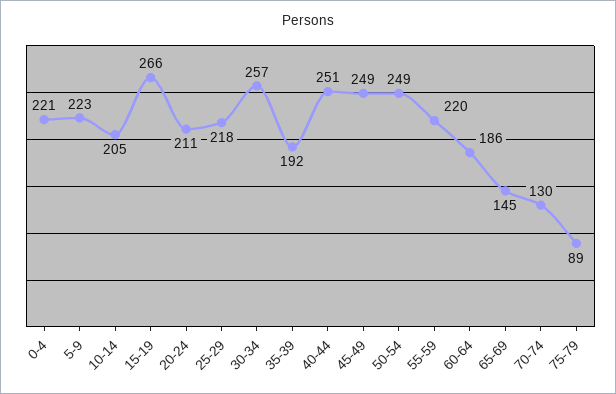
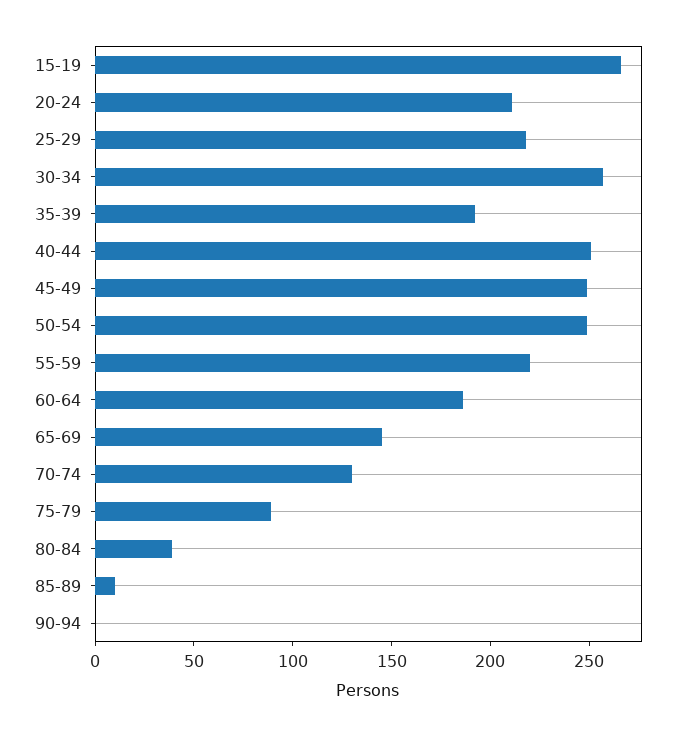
0-4: 221 -> none
5-9: 223 -> none
10-14: 205 -> none
80-84: none -> 40
85-89: none -> 10
90-94: none -> 0

